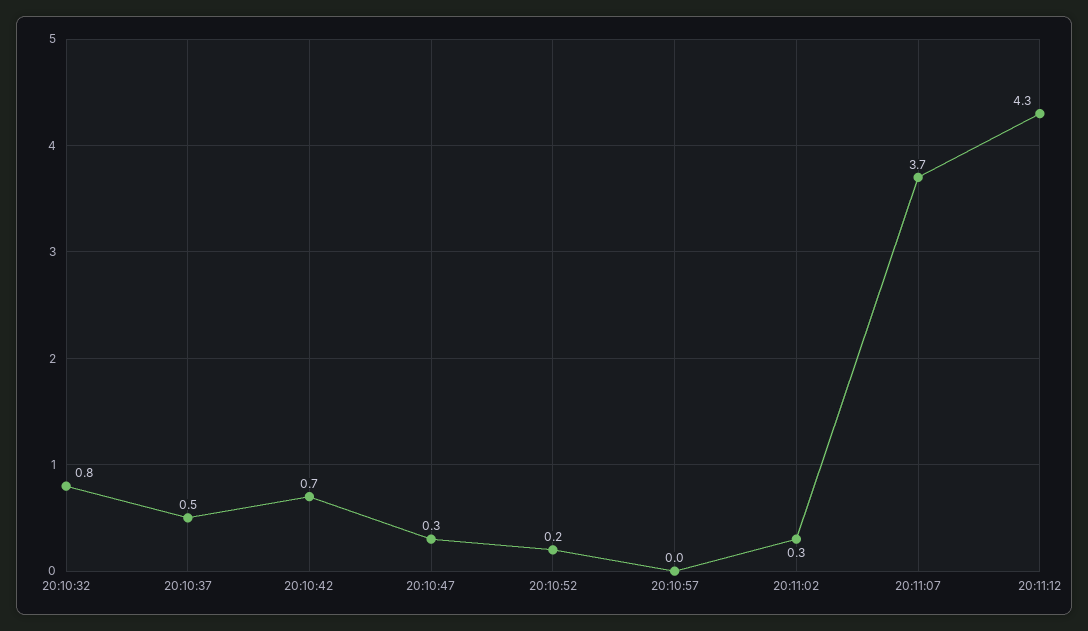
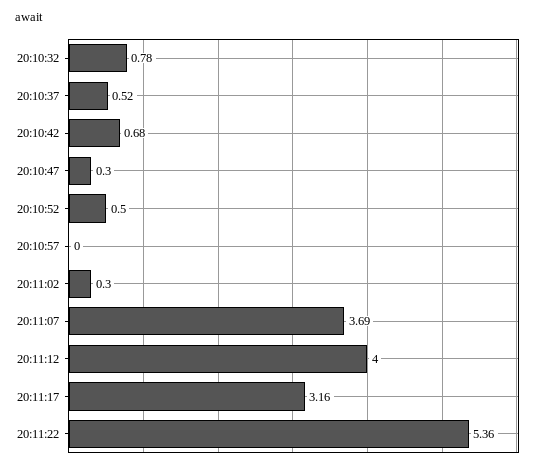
20:10:52: 0.2 -> 0.5
20:11:12: 4.3 -> 4
20:11:17: none -> 3.16
20:11:22: none -> 5.36

